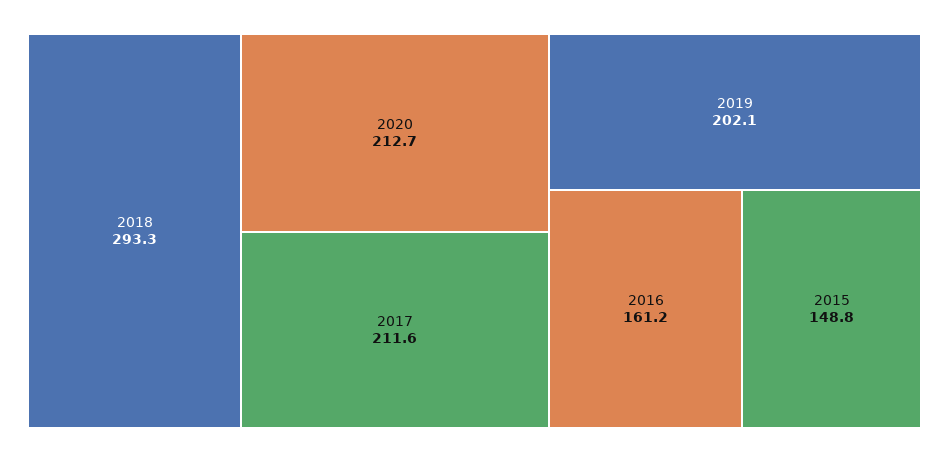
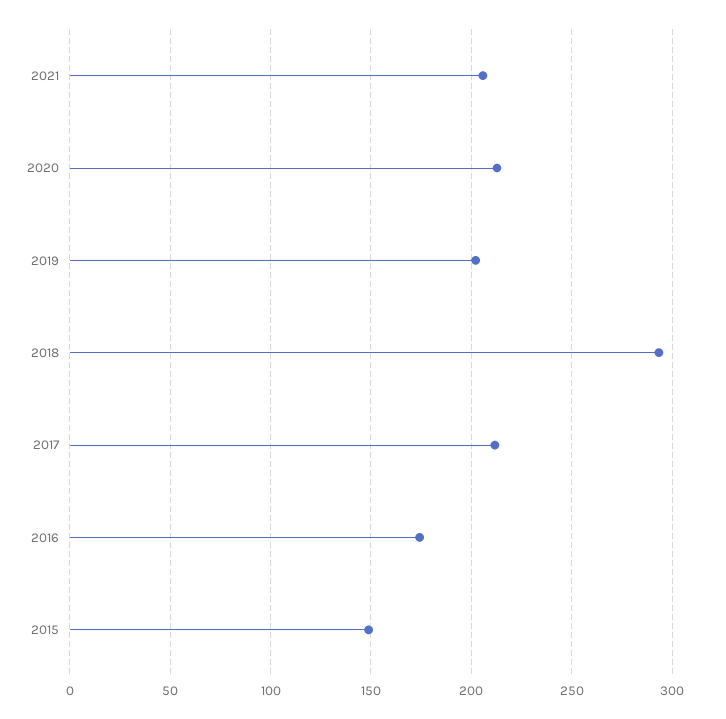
2016: 161.2 -> 175
2021: none -> 205

